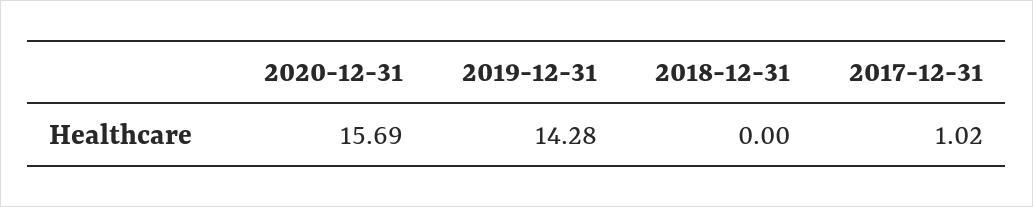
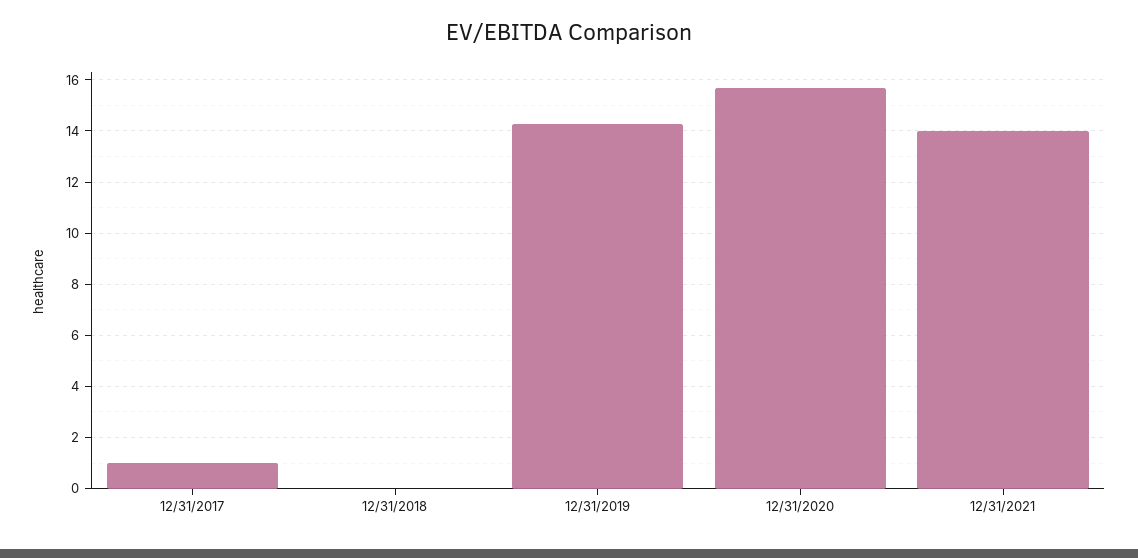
12/31/2021: none -> 14

